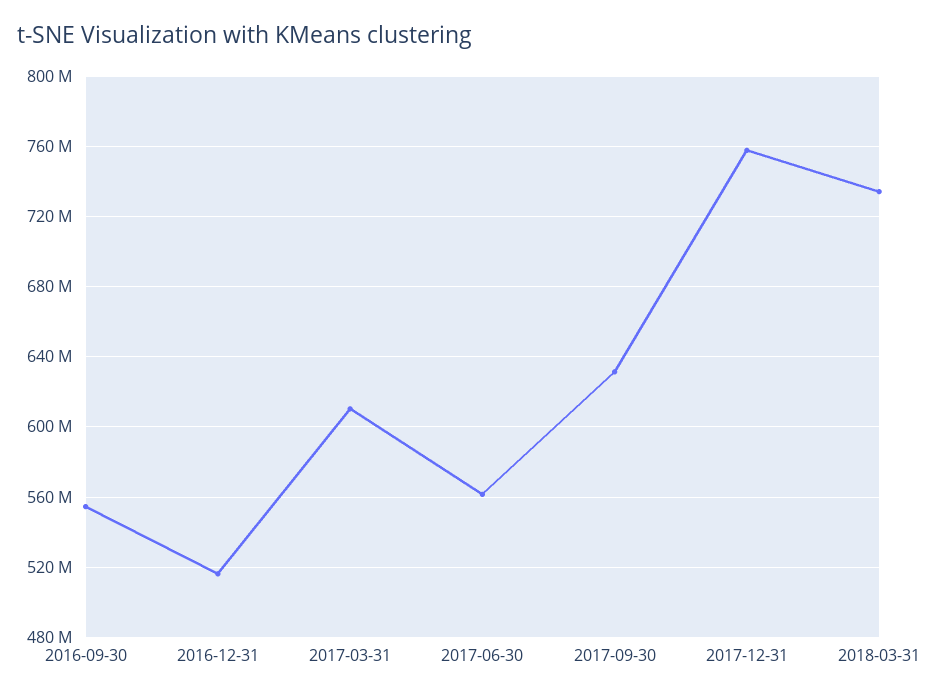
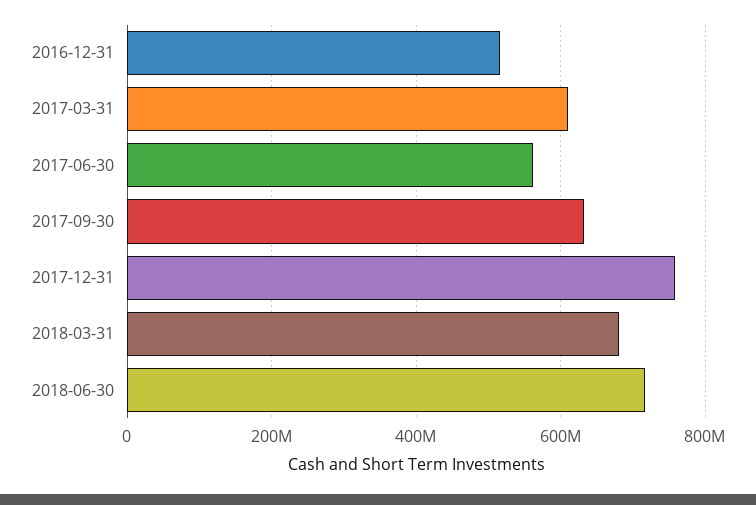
2016-09-30: 555000000 -> none
2018-03-31: 735000000 -> 680000000
2018-06-30: none -> 720000000

